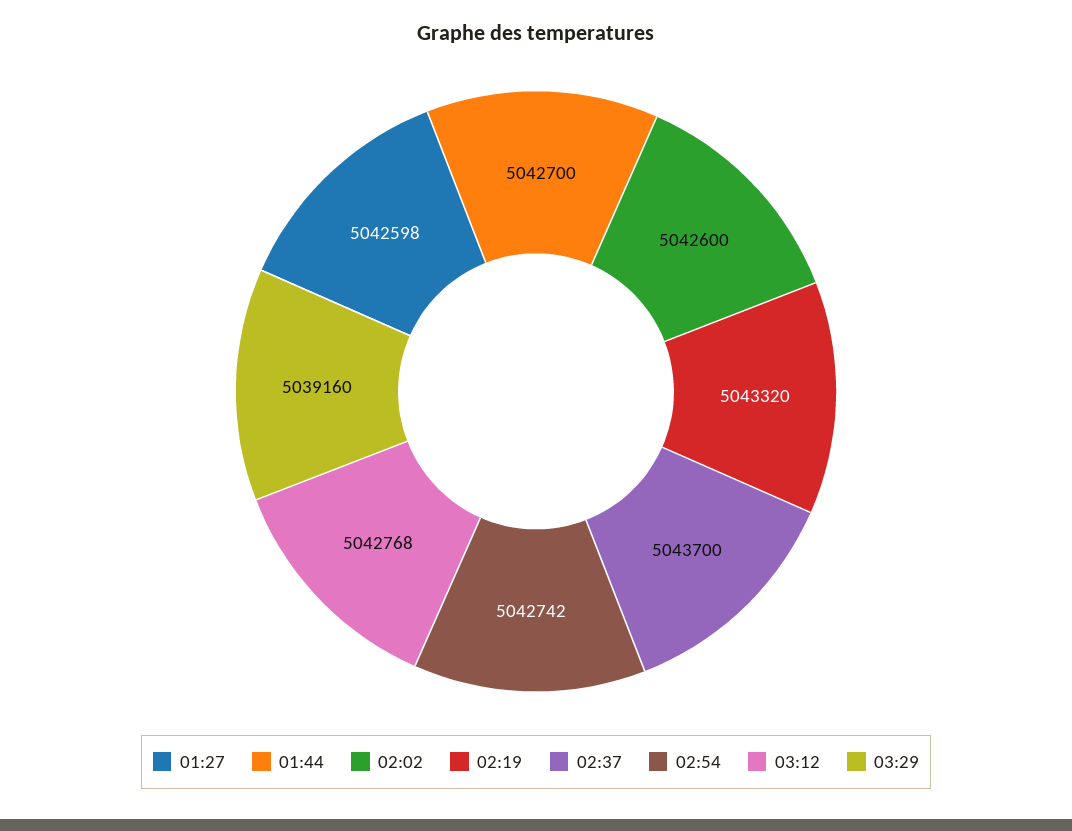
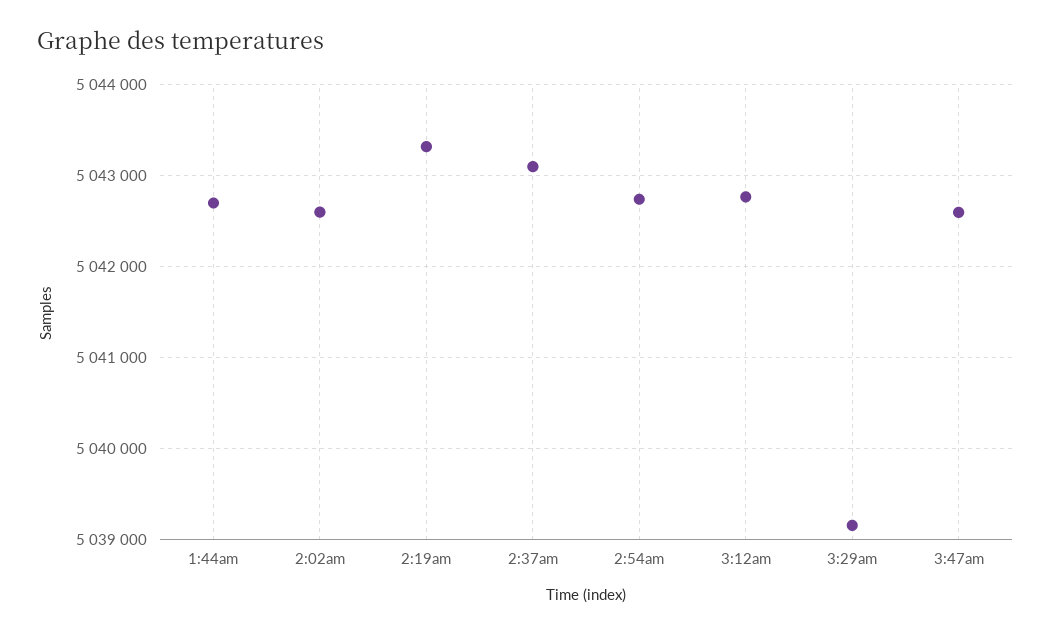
01:27: 5042598 -> none
02:37: 5043700 -> 5043100
3:47am: none -> 5042600

